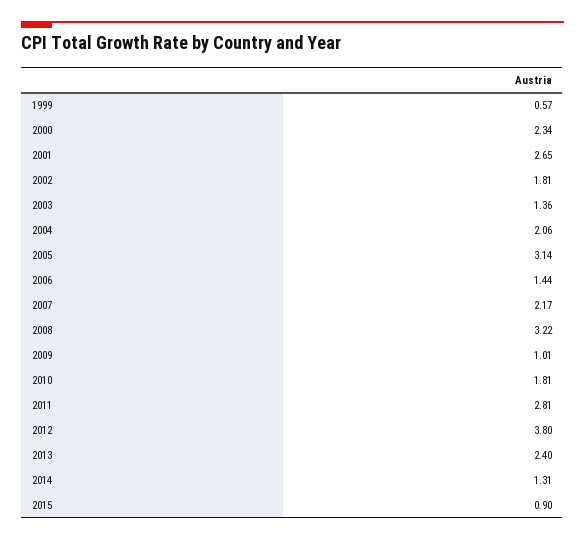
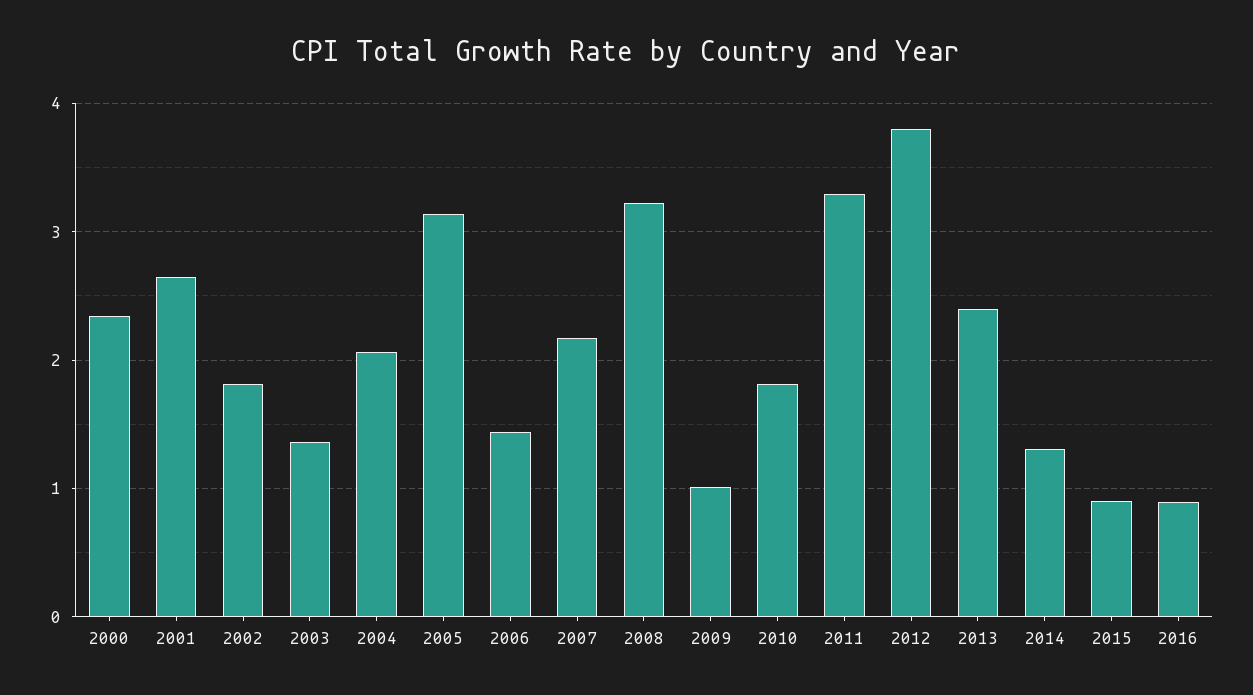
1999: 0.57 -> none
2011: 2.81 -> 3.3
2016: none -> 0.9

